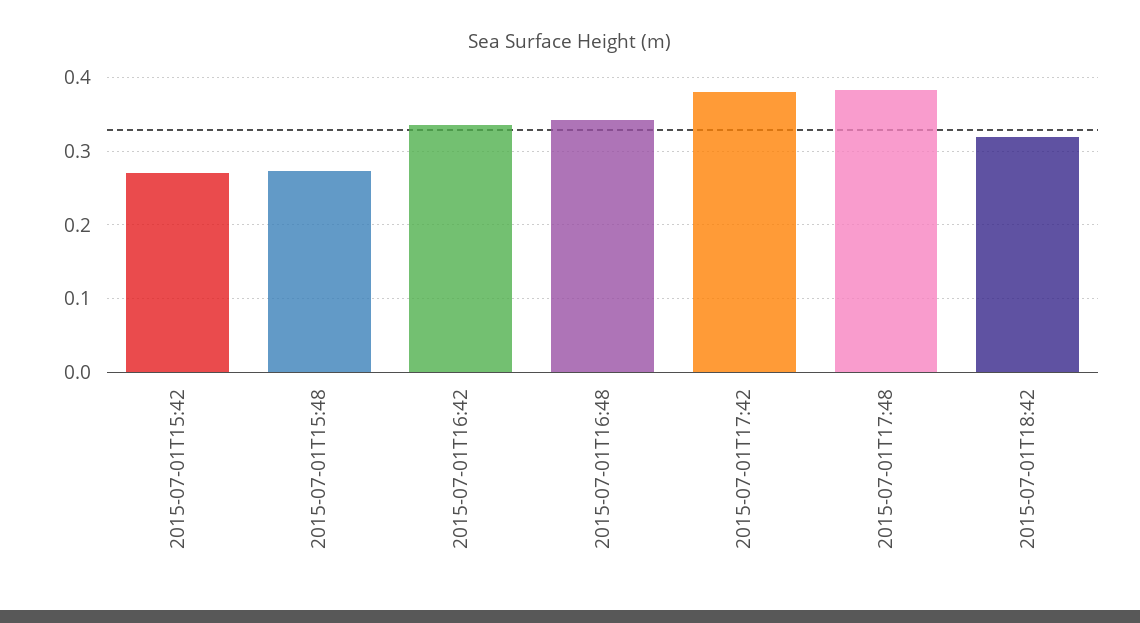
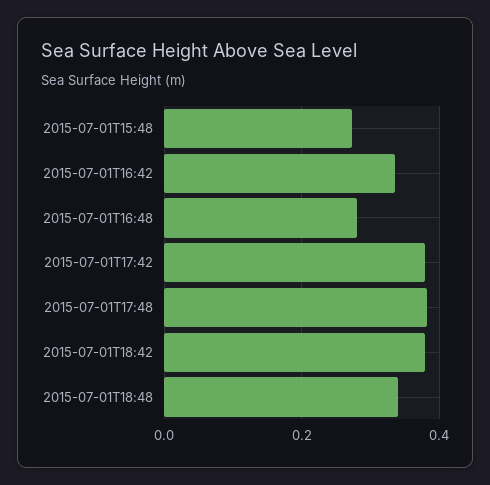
2015-07-01T15:42: 0.27 -> none
2015-07-01T16:48: 0.34 -> 0.28
2015-07-01T18:42: 0.32 -> 0.38
2015-07-01T18:48: none -> 0.34

